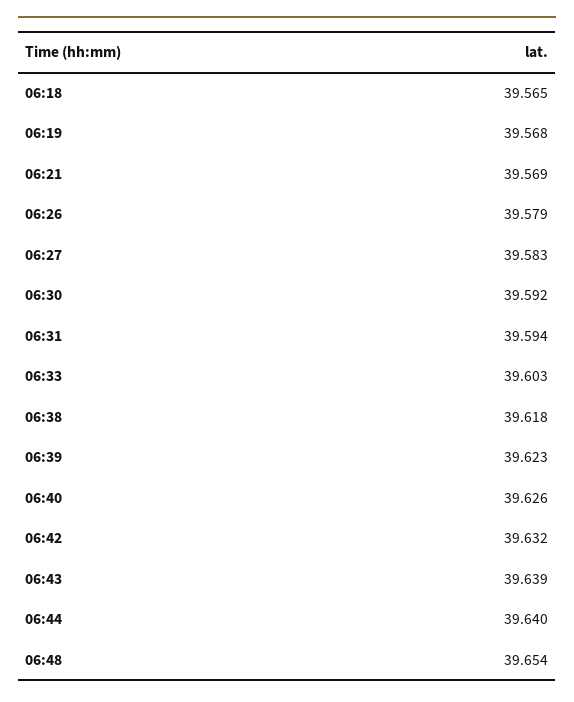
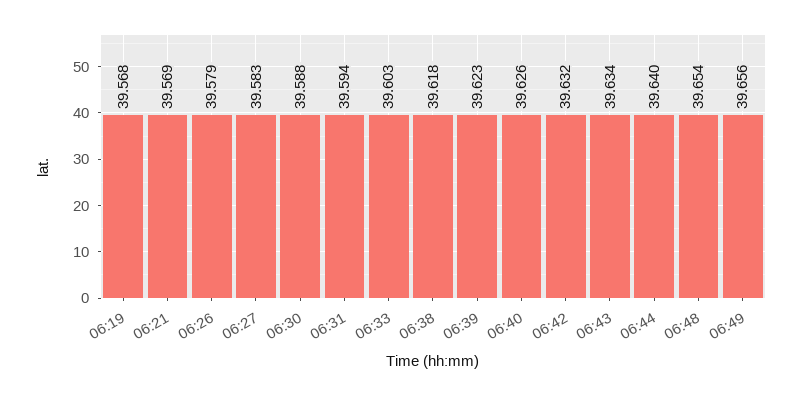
06:18: 39.565 -> none
06:30: 39.592 -> 39.588
06:43: 39.639 -> 39.634
06:49: none -> 39.656

